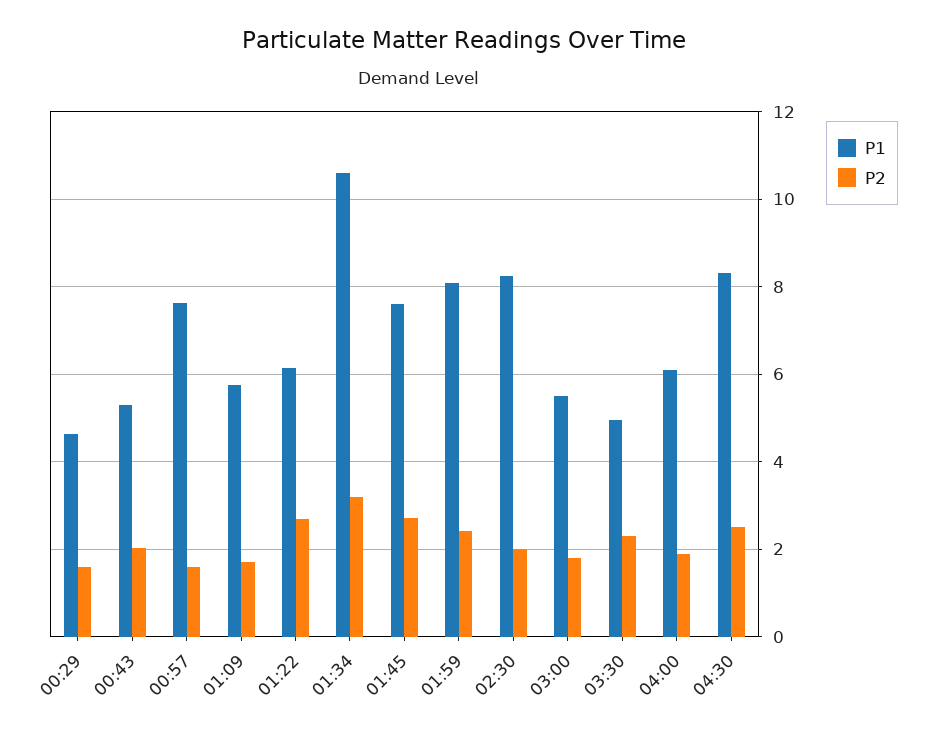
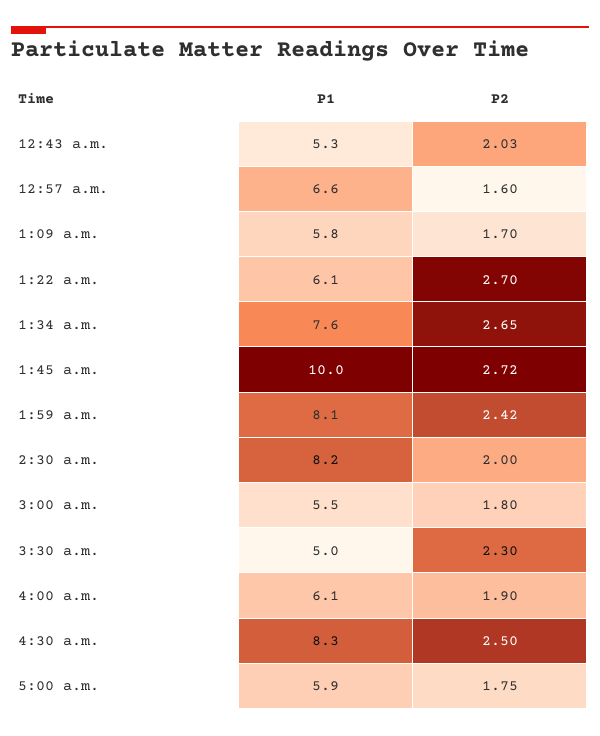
P1, 00:29: 4.6 -> none
P2, 00:29: 1.6 -> none
P1, 00:57: 7.6 -> 6.6
P1, 01:34: 10.6 -> 7.6
P2, 01:34: 3.2 -> 2.65
P1, 01:45: 7.6 -> 10
P1, 5:00 a.m.: none -> 5.9
P2, 5:00 a.m.: none -> 1.75

